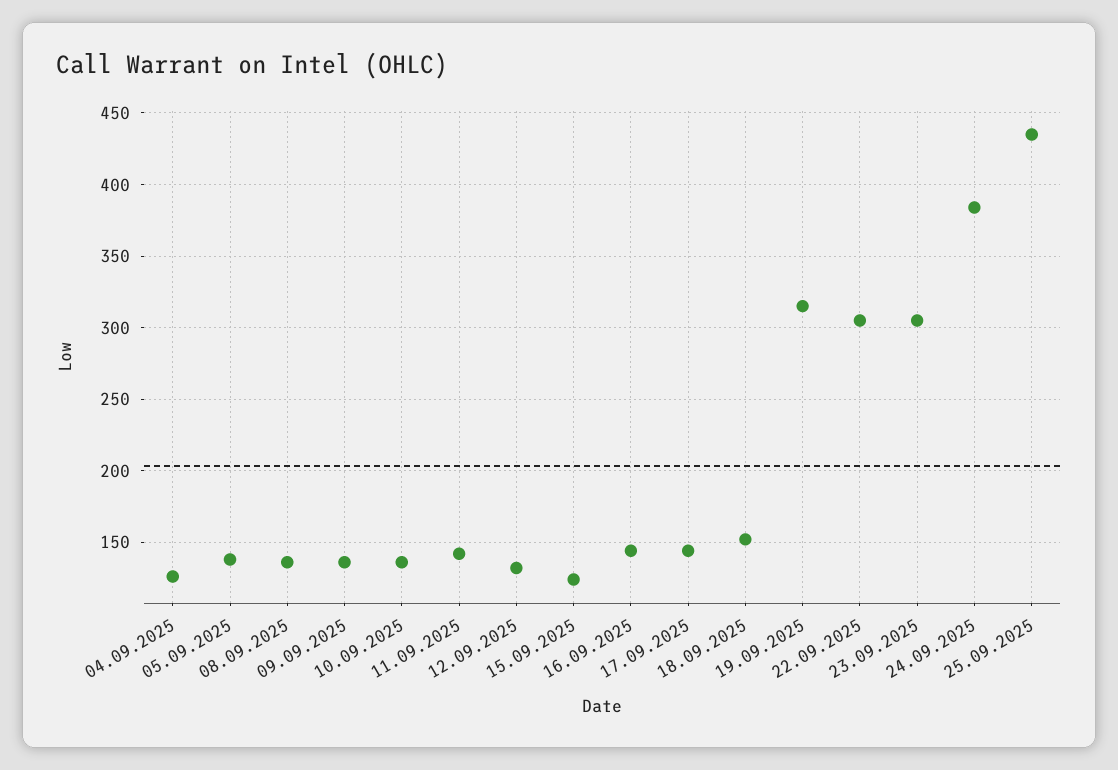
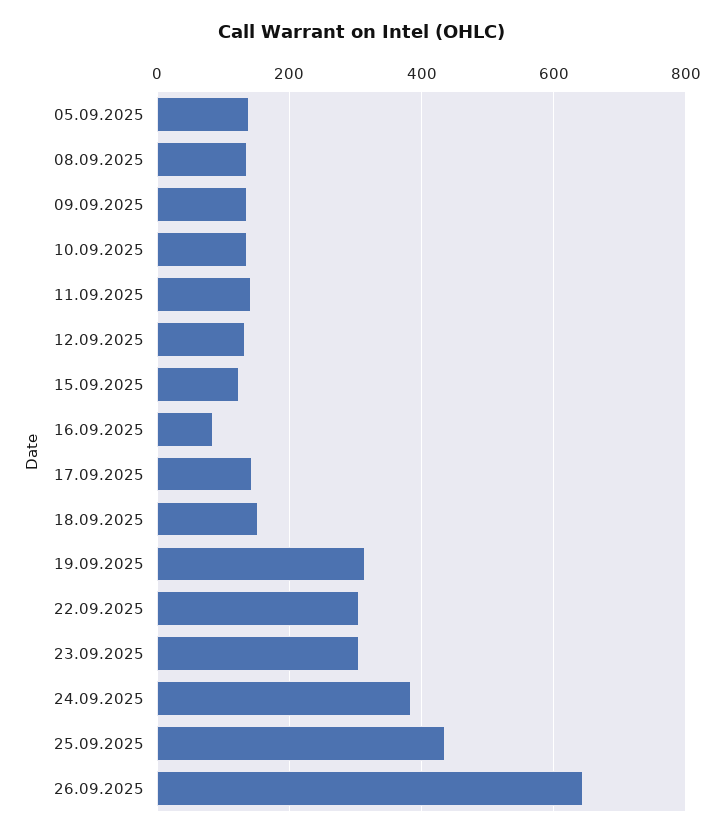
04.09.2025: 125 -> none
16.09.2025: 145 -> 80
26.09.2025: none -> 640

